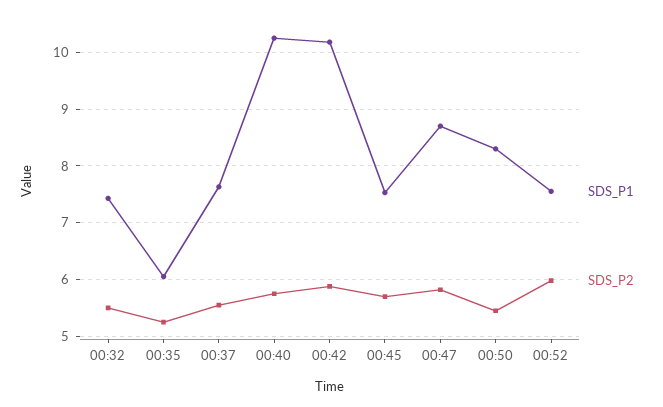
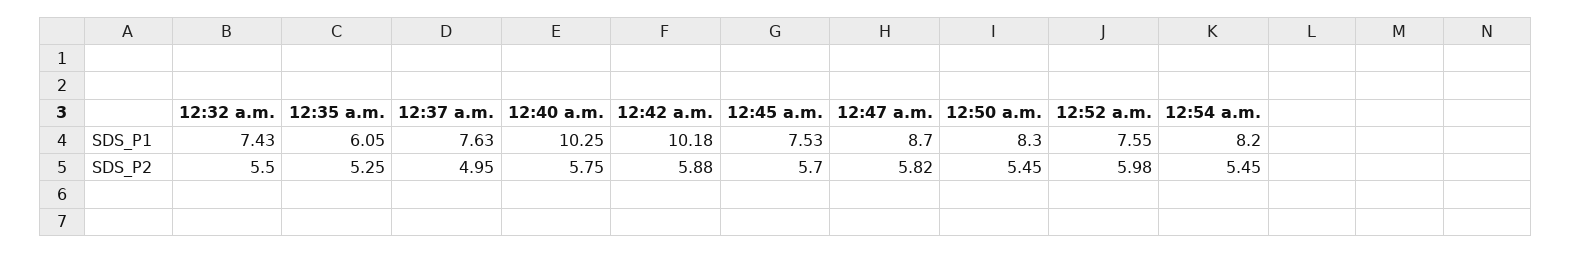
SDS_P2, 00:37: 5.6 -> 4.95
SDS_P1, 12:54 a.m.: none -> 8.2
SDS_P2, 12:54 a.m.: none -> 5.45

